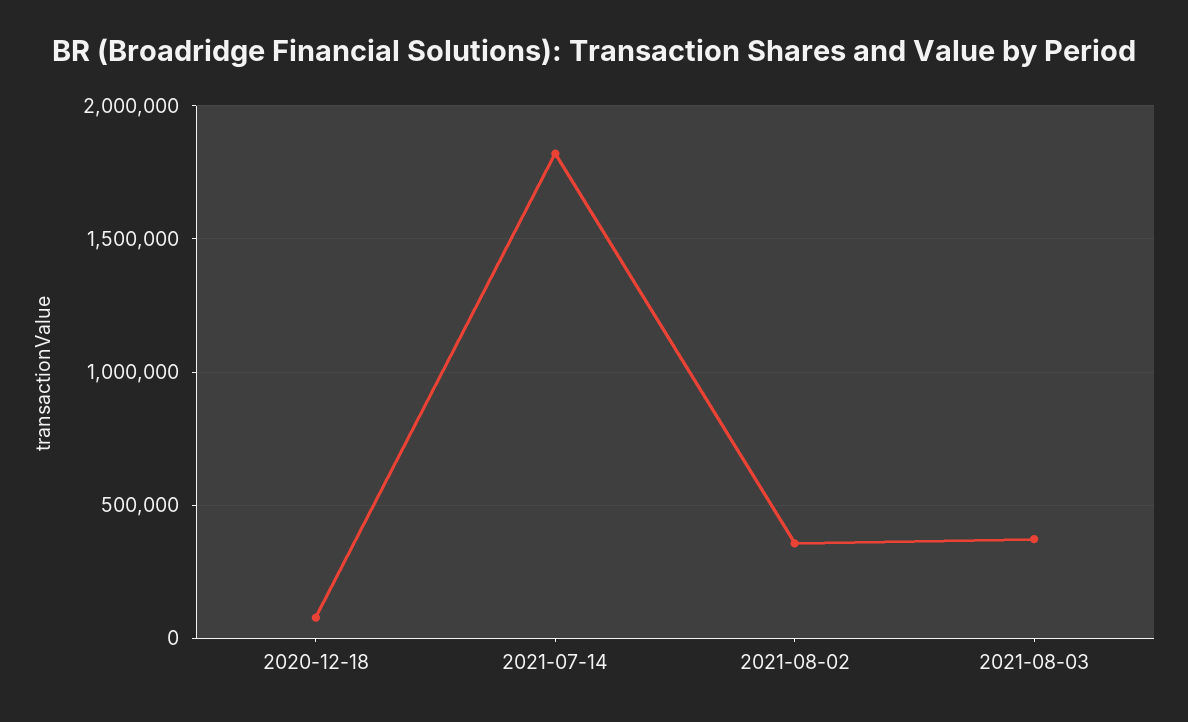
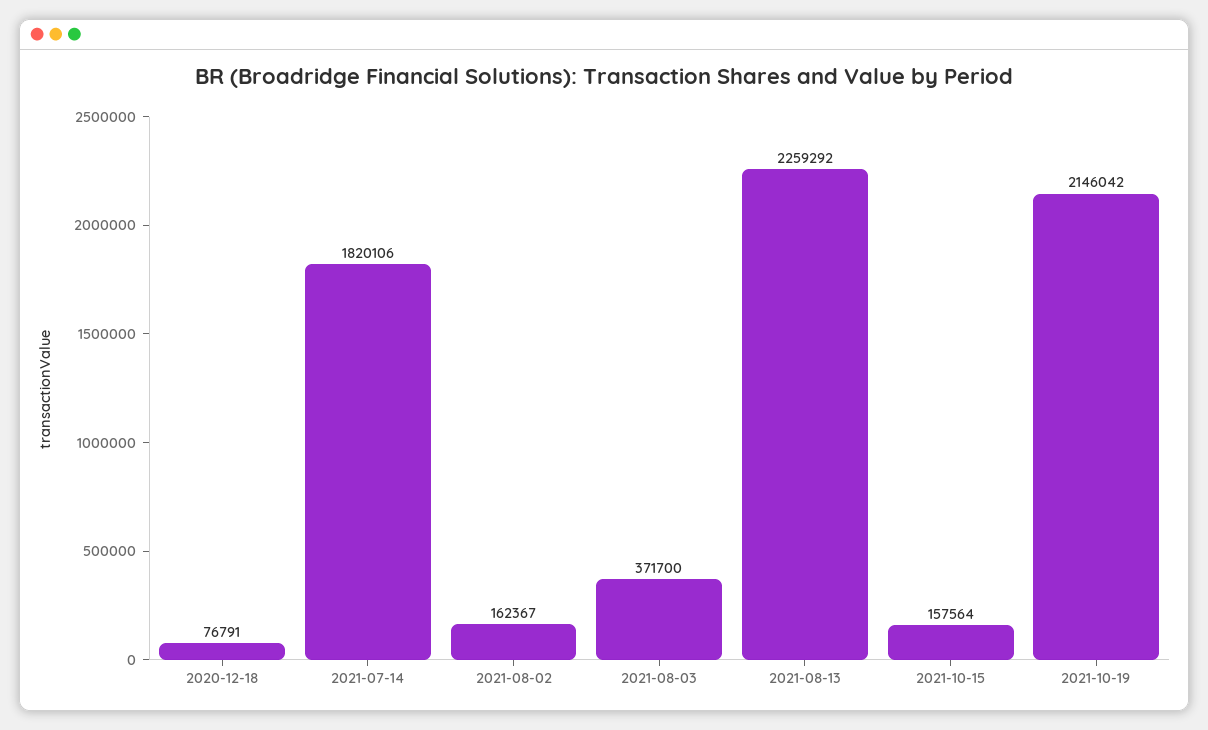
2021-08-02: 350000 -> 162367
2021-08-13: none -> 2259292
2021-10-15: none -> 157564
2021-10-19: none -> 2146042

